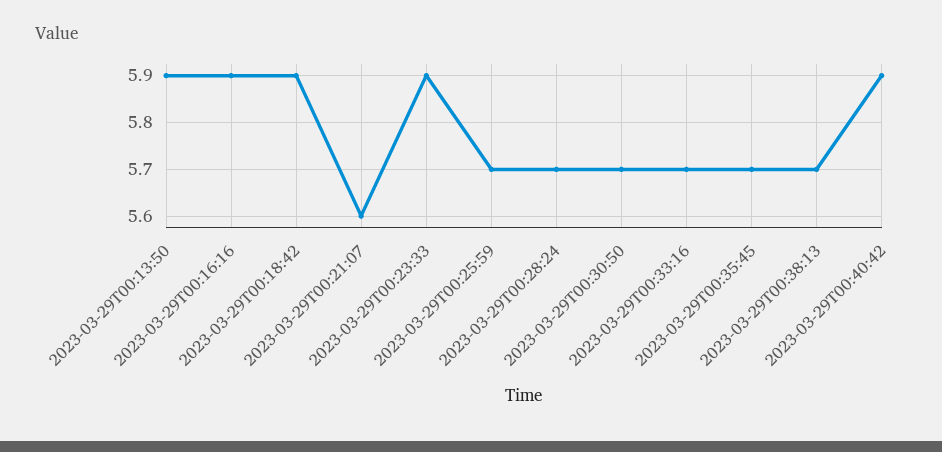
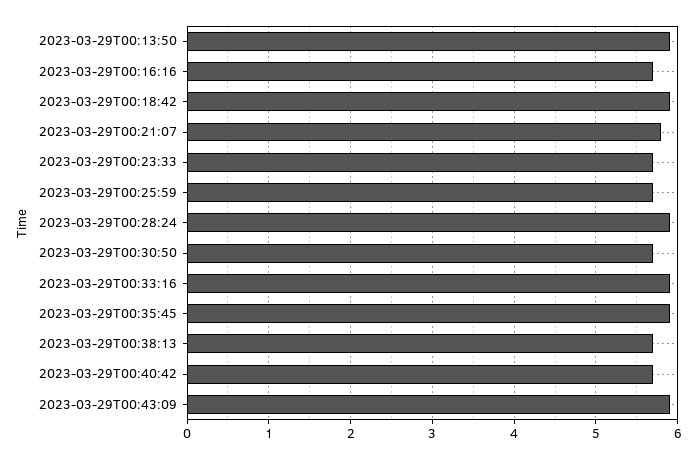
2023-03-29T00:16:16: 5.9 -> 5.7
2023-03-29T00:21:07: 5.6 -> 5.8
2023-03-29T00:23:33: 5.9 -> 5.7
2023-03-29T00:28:24: 5.7 -> 5.9
2023-03-29T00:33:16: 5.7 -> 5.9
2023-03-29T00:35:45: 5.7 -> 5.9
2023-03-29T00:40:42: 5.9 -> 5.7
2023-03-29T00:43:09: none -> 5.9

